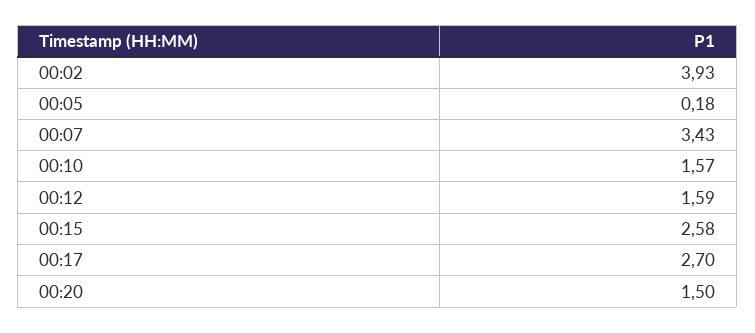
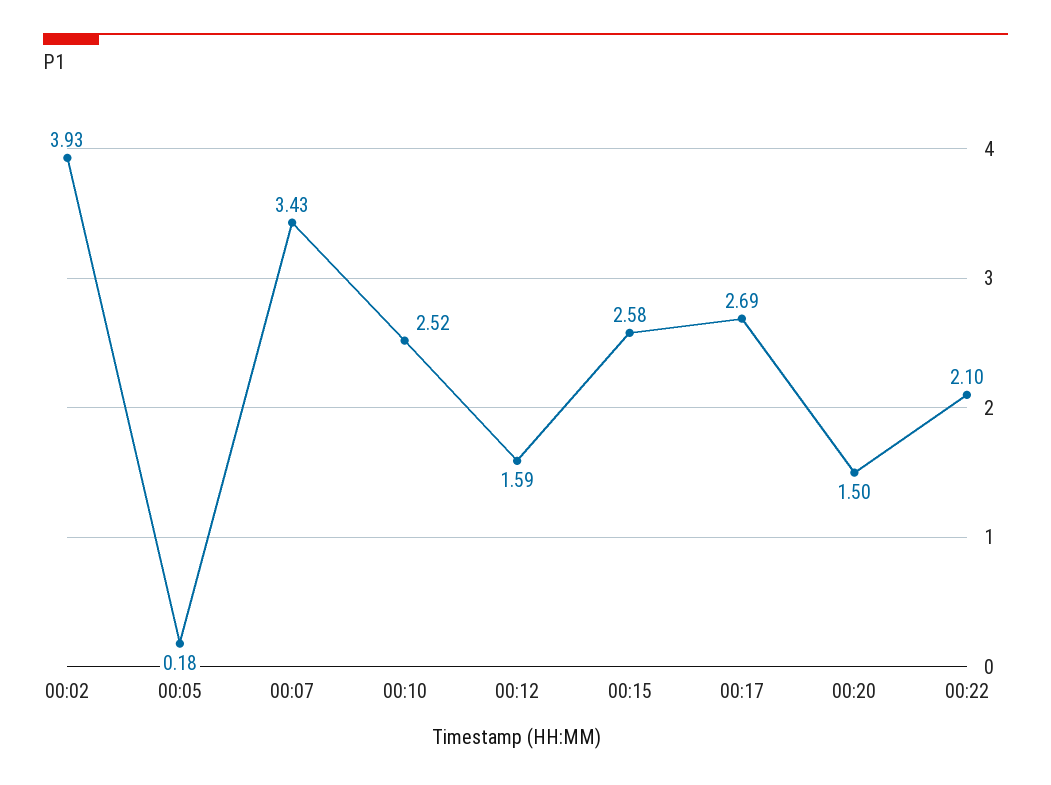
00:10: 1.57 -> 2.52
00:17: 2.7 -> 2.69
00:22: none -> 2.1

